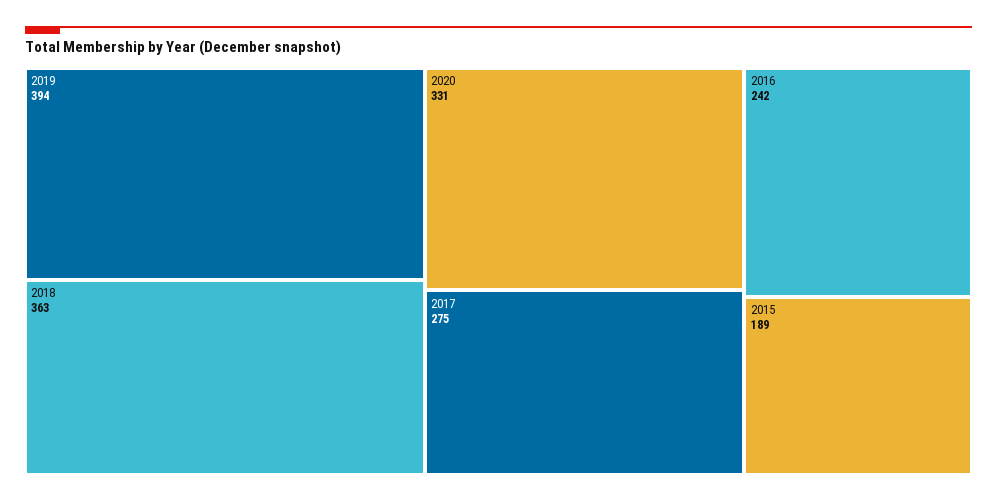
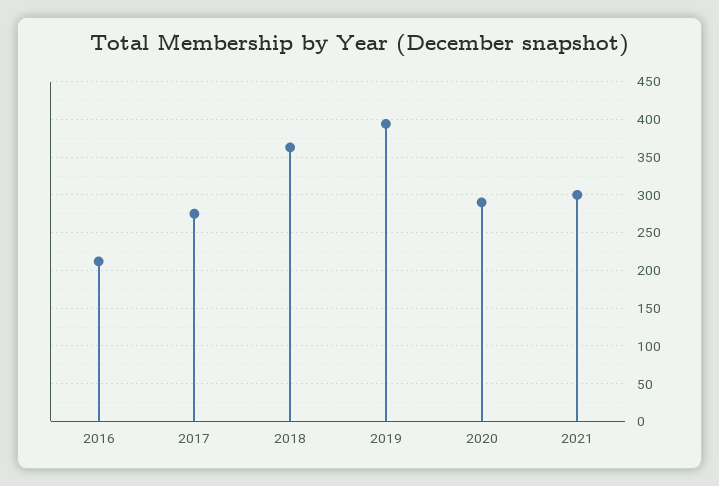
2020: 331 -> 290
2016: 242 -> 210
2015: 189 -> none
2021: none -> 300

